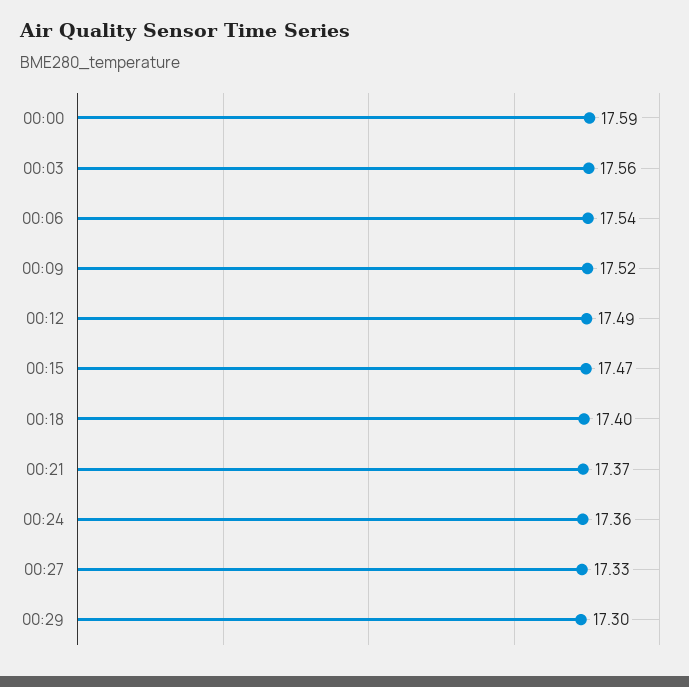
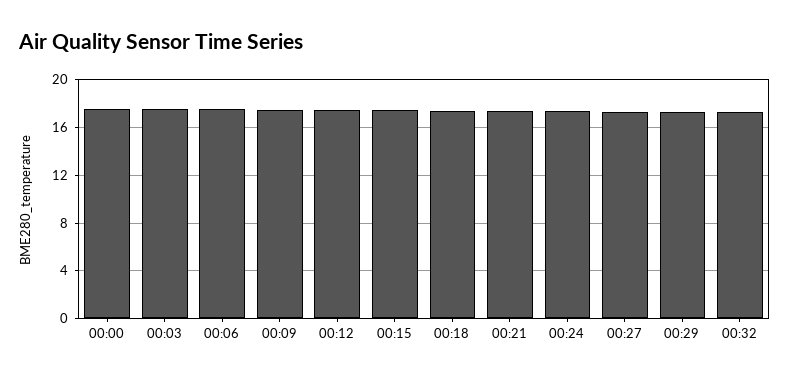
00:32: none -> 17

